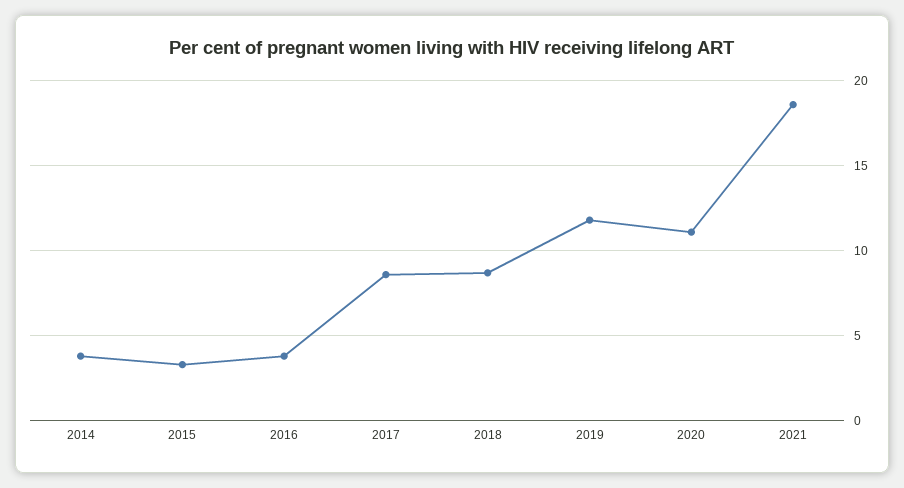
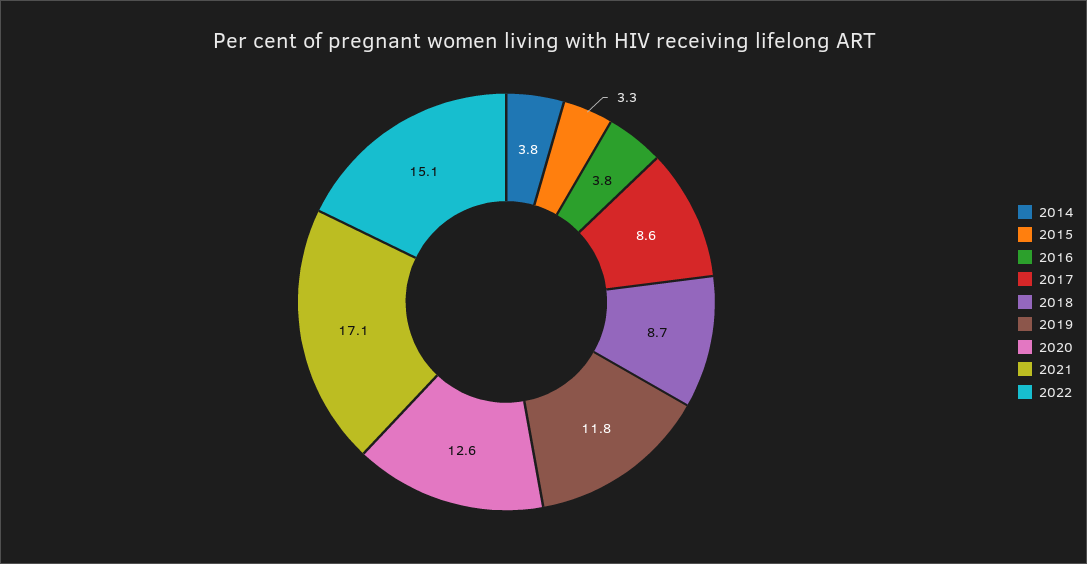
2020: 11 -> 12.6
2021: 18.5 -> 17.1
2022: none -> 15.1

